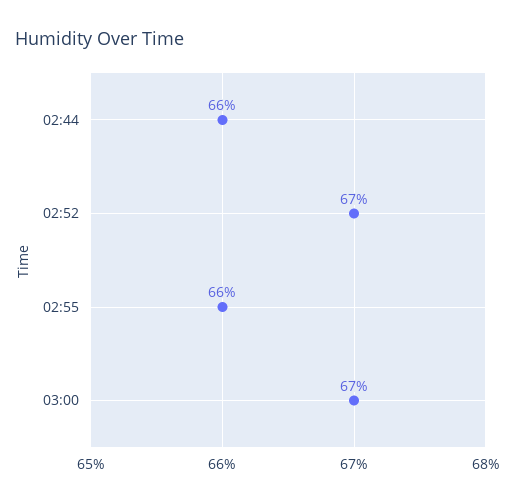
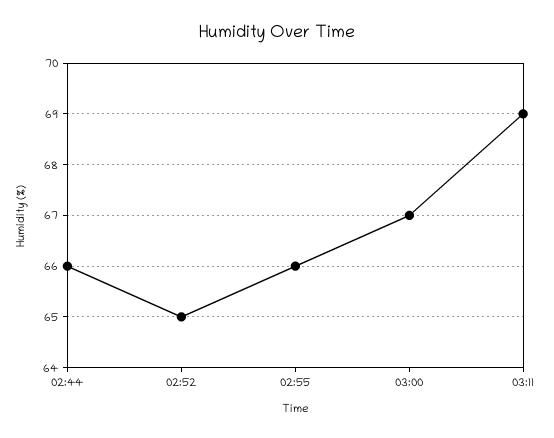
02:52: 67 -> 65
03:11: none -> 69

